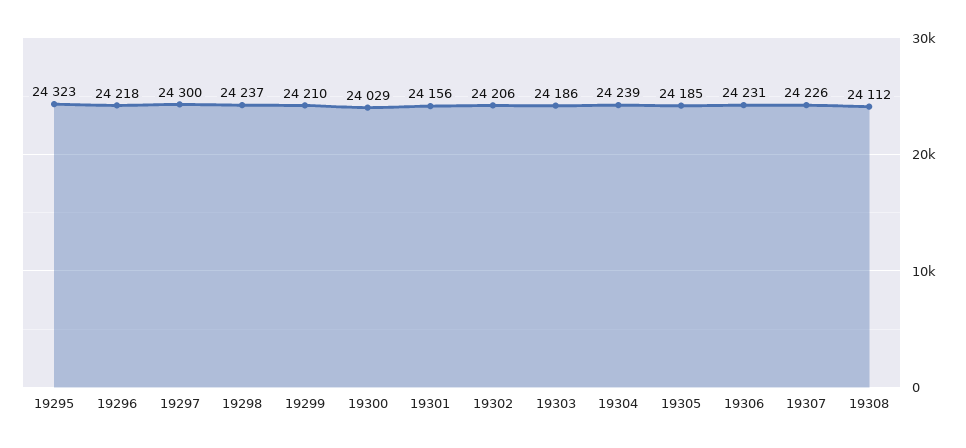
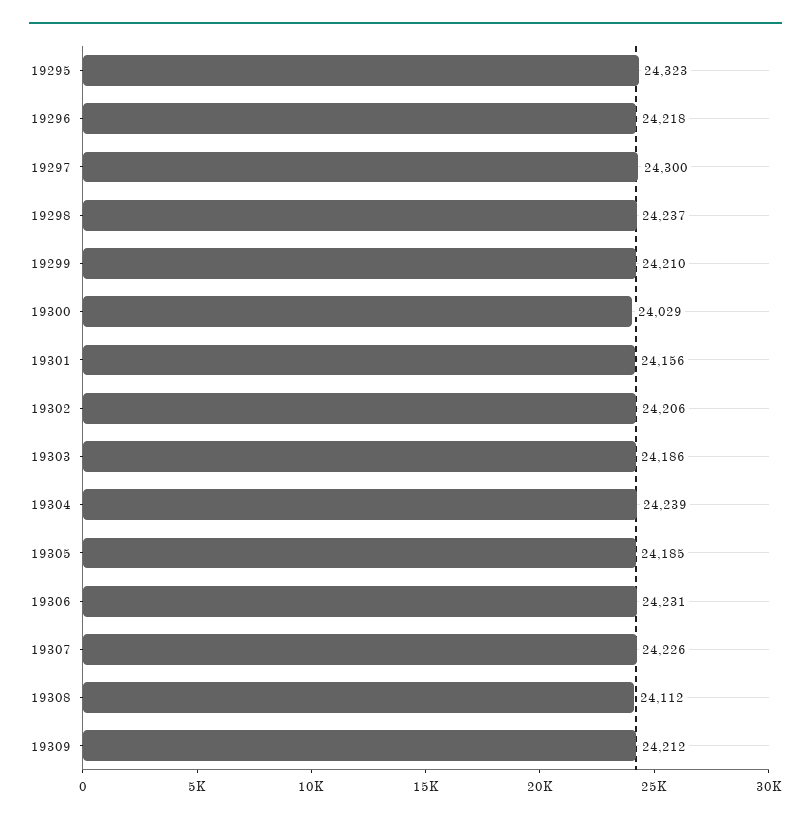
19309: none -> 24212

